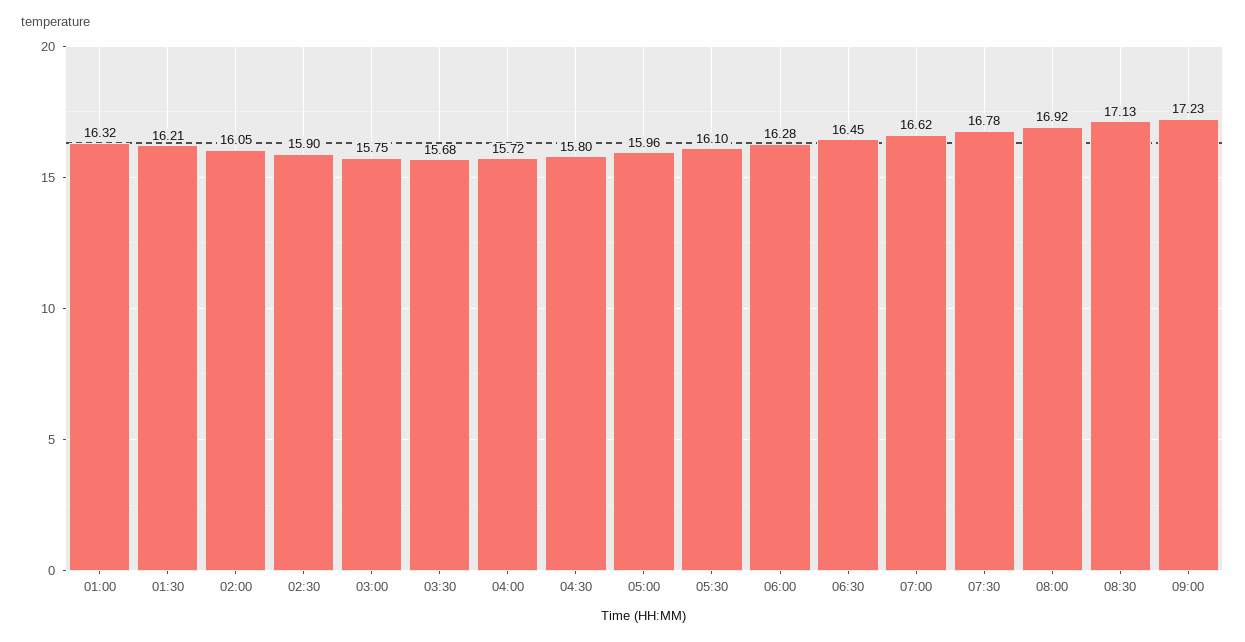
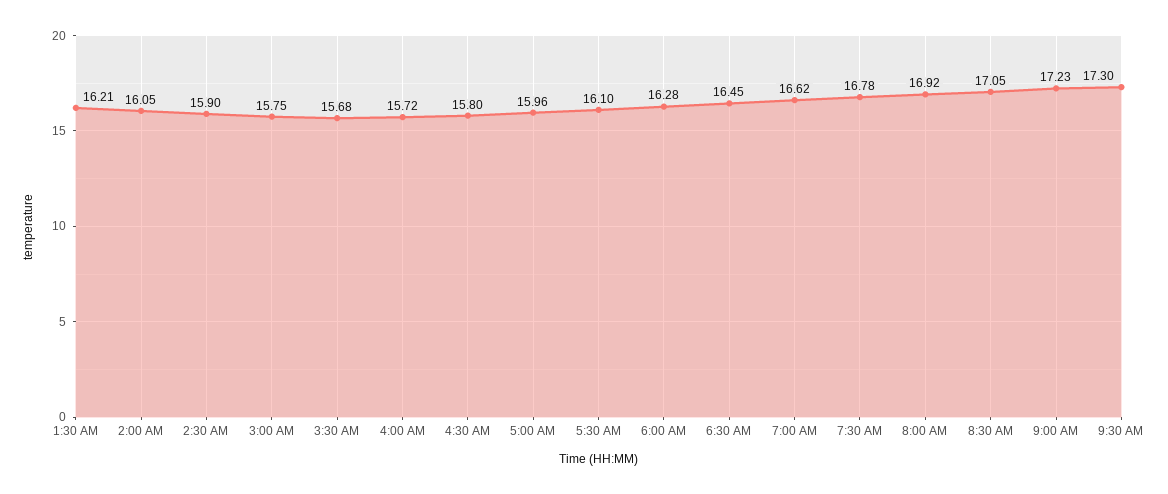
01:00: 16.32 -> none
08:30: 17.13 -> 17.05
9:30 AM: none -> 17.3

